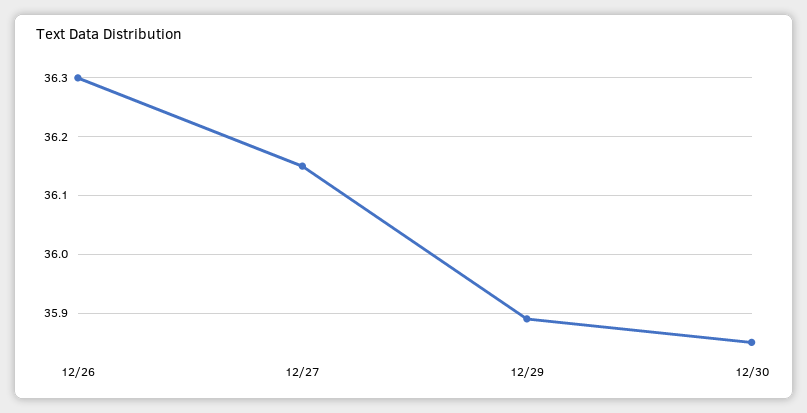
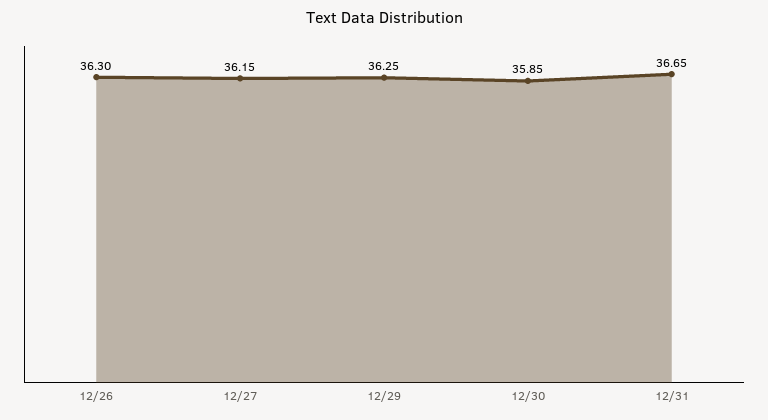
12/29: 35.9 -> 36.25
12/31: none -> 36.65

